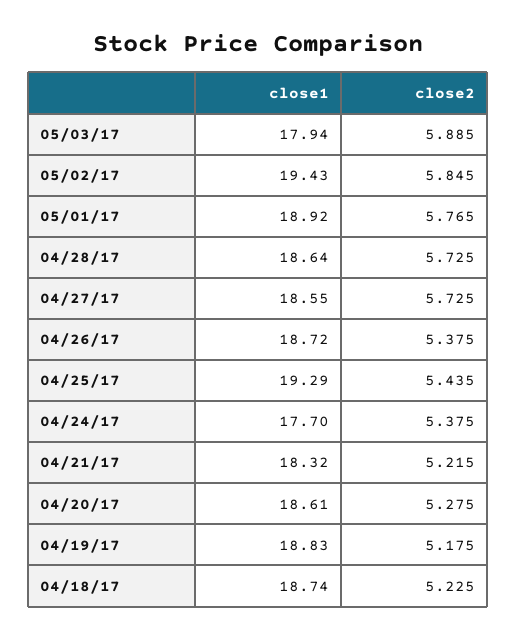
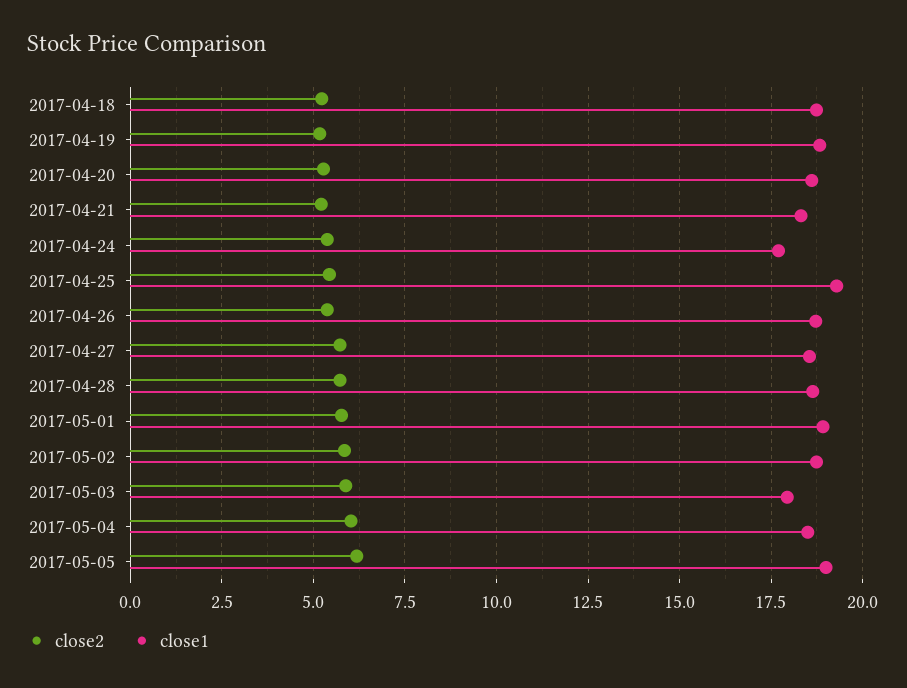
close1, 05/02/17: 19.43 -> 18.75
close2, 2017-05-04: none -> 6
close1, 2017-05-04: none -> 18.5
close2, 2017-05-05: none -> 6.25
close1, 2017-05-05: none -> 19

